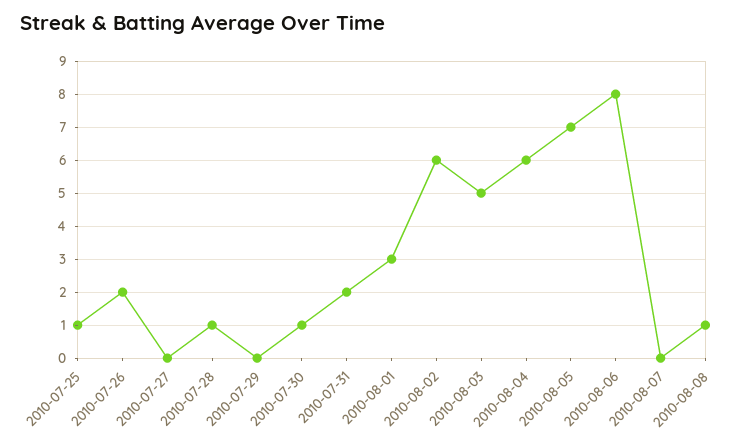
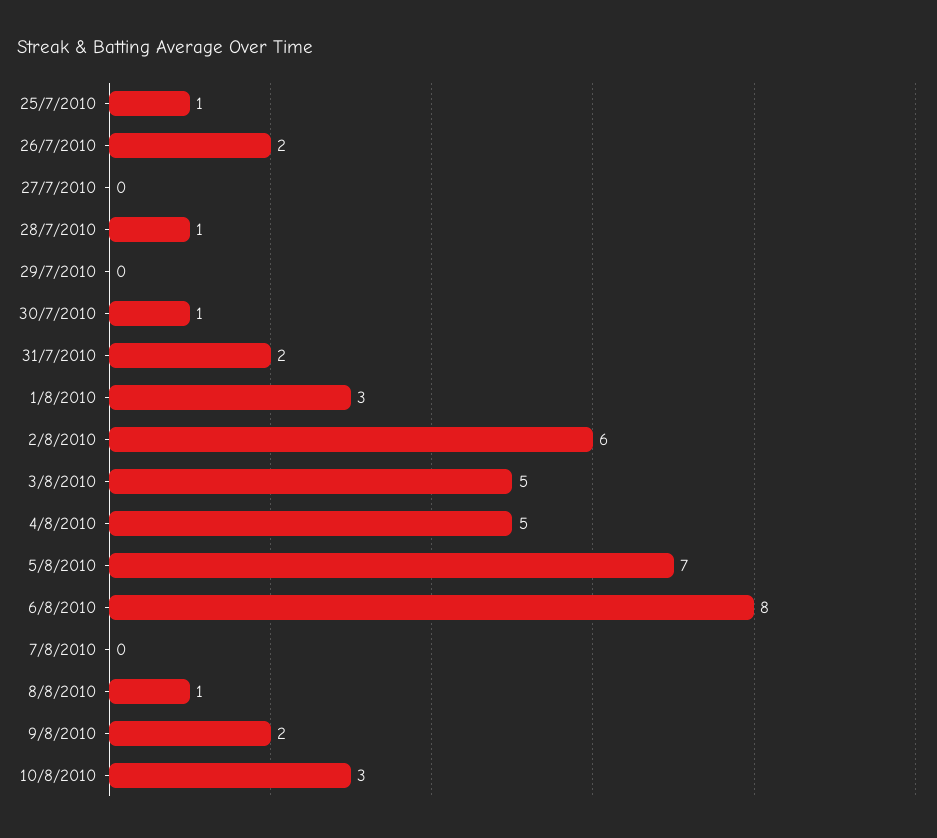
2010-08-04: 6 -> 5
9/8/2010: none -> 2
10/8/2010: none -> 3

